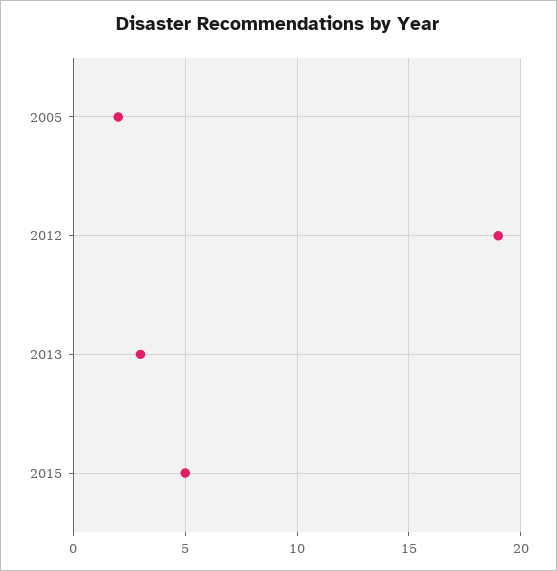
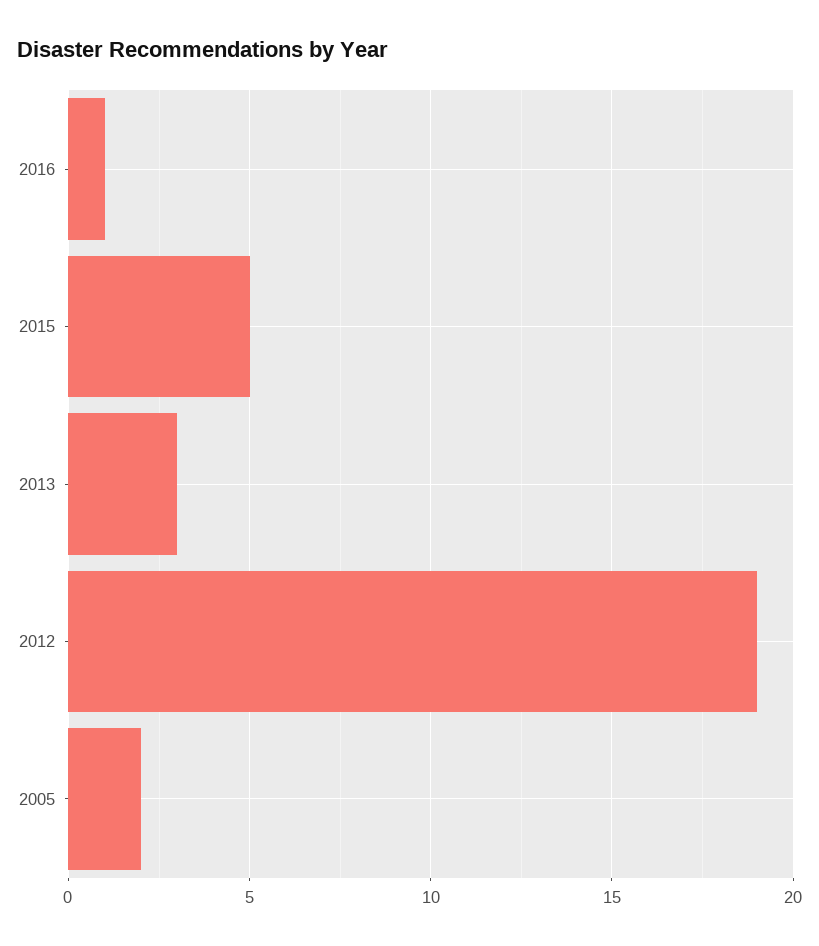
2016: none -> 1

